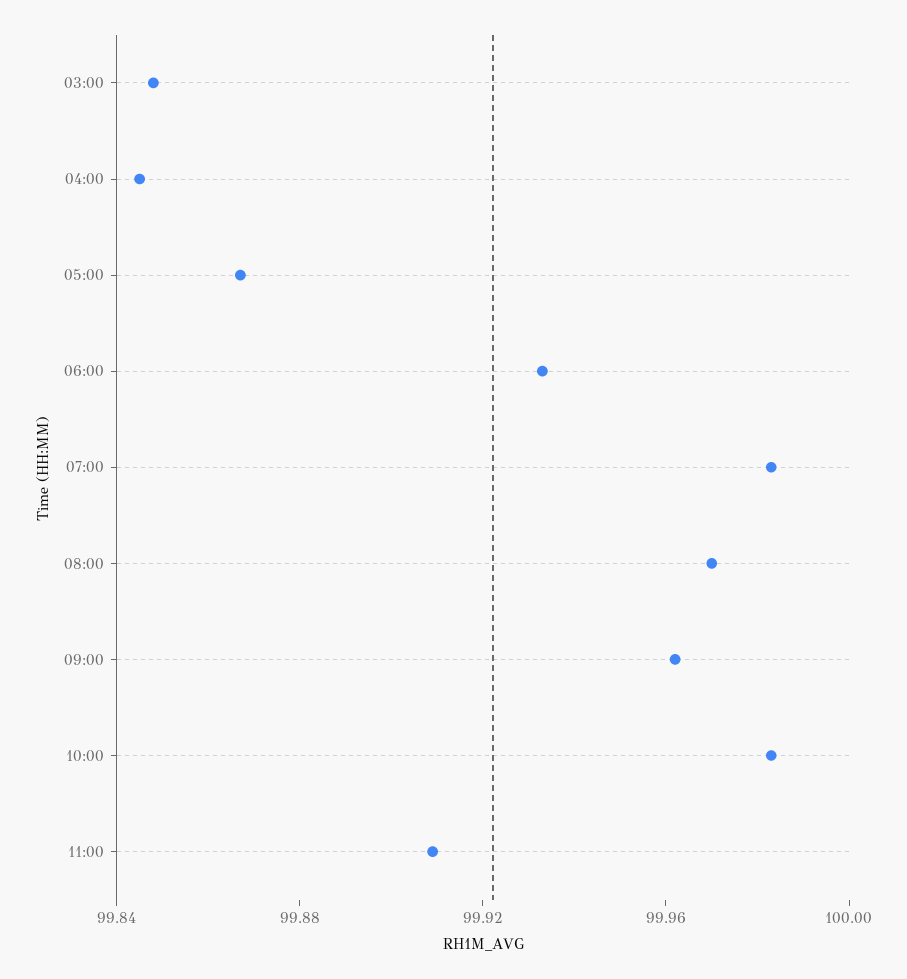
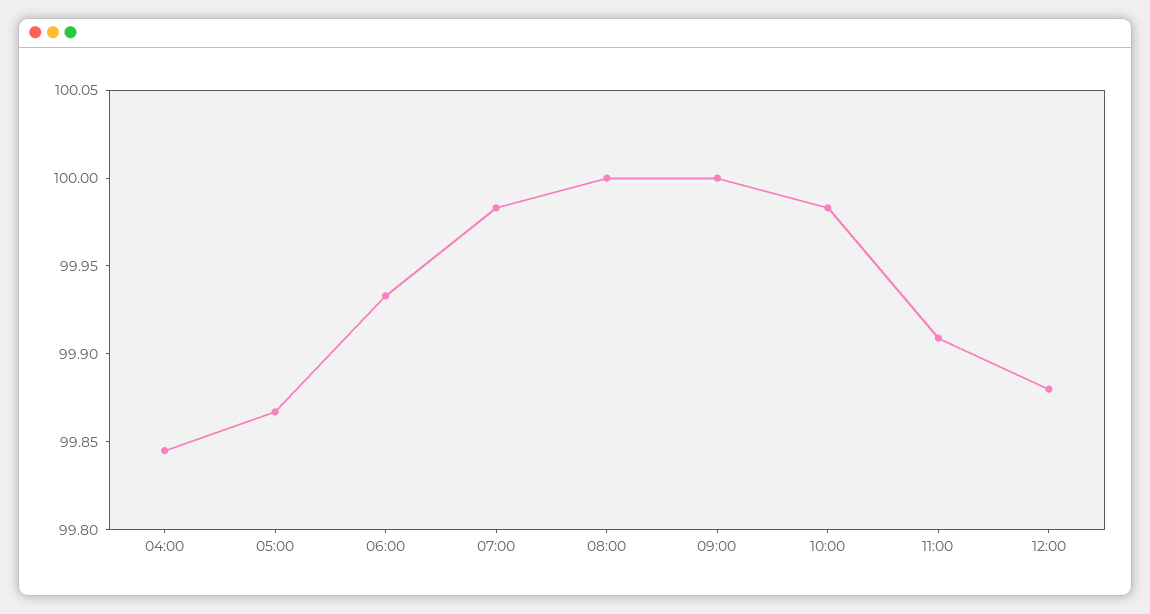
03:00: 99.85 -> none
08:00: 99.97 -> 100
09:00: 99.96 -> 100
12:00: none -> 99.88

